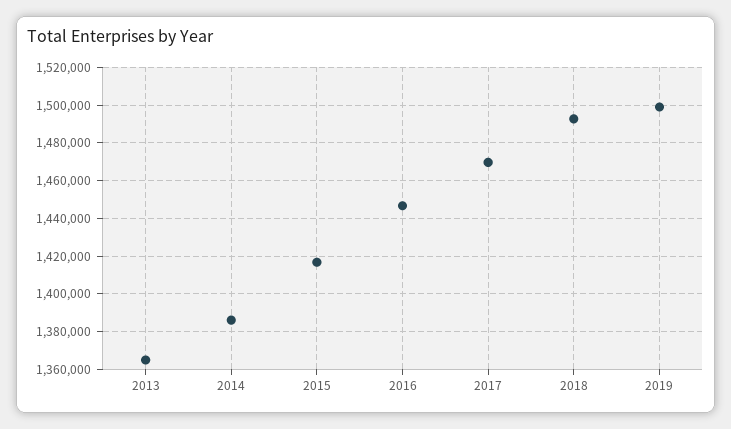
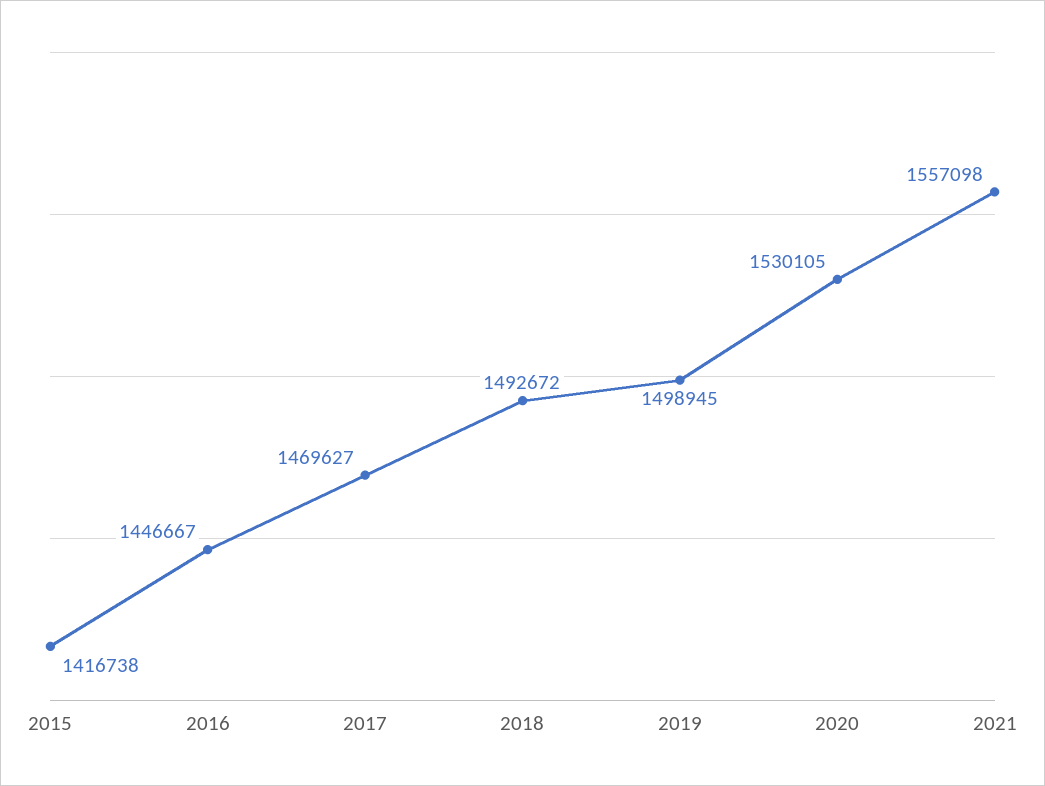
2013: 1365000 -> none
2014: 1385000 -> none
2020: none -> 1530105
2021: none -> 1557098

